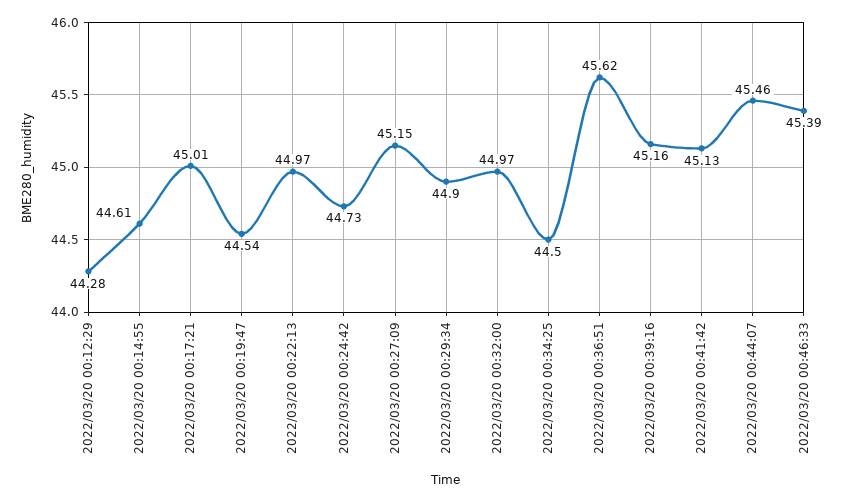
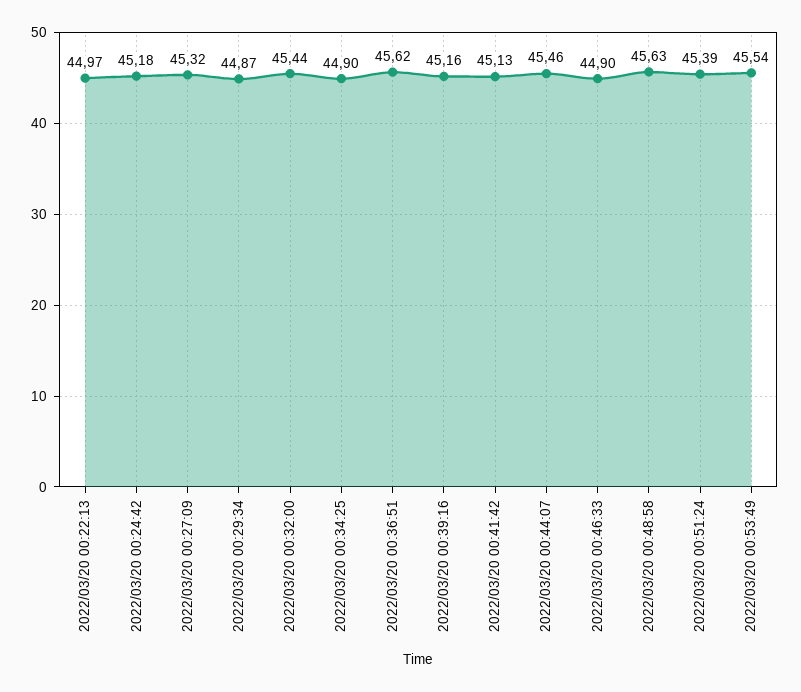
2022/03/20 00:12:29: 44.28 -> none
2022/03/20 00:14:55: 44.61 -> none
2022/03/20 00:17:21: 45.01 -> none
2022/03/20 00:19:47: 44.54 -> none
2022/03/20 00:24:42: 44.73 -> 45.18
2022/03/20 00:27:09: 45.15 -> 45.32
2022/03/20 00:29:34: 44.9 -> 44.87
2022/03/20 00:32:00: 44.97 -> 45.44
2022/03/20 00:34:25: 44.5 -> 44.9
2022/03/20 00:46:33: 45.39 -> 44.9
2022/03/20 00:48:58: none -> 45.63
2022/03/20 00:51:24: none -> 45.39
2022/03/20 00:53:49: none -> 45.54

